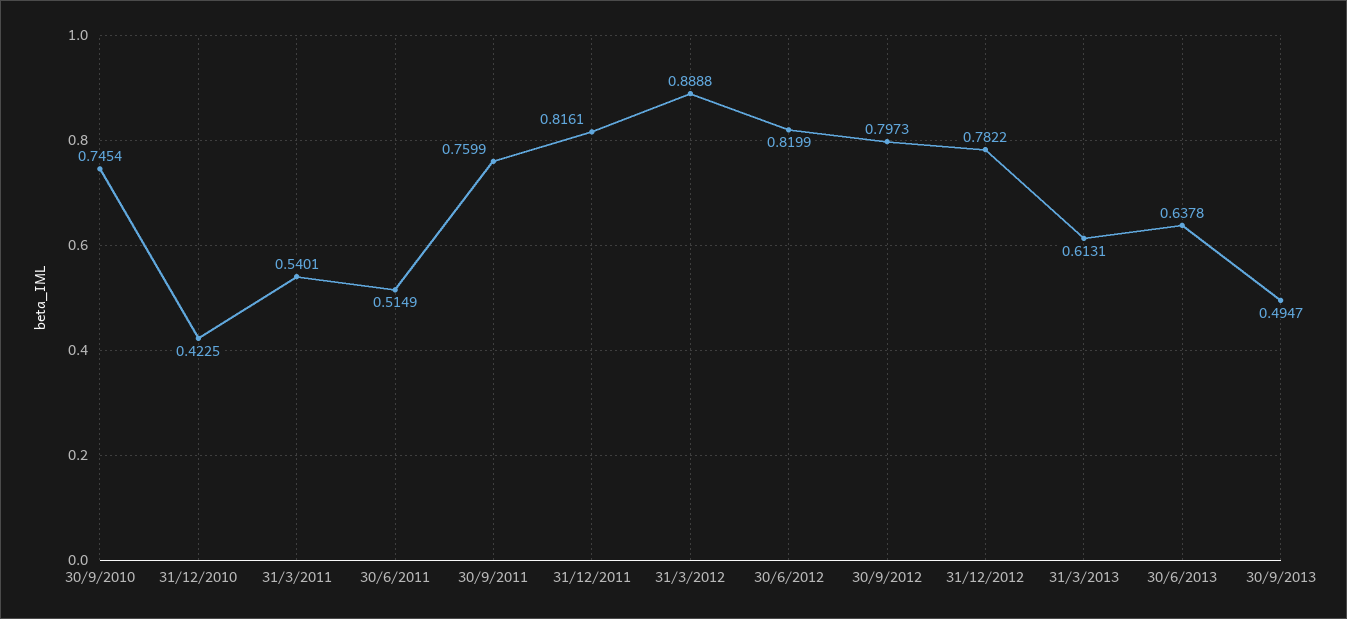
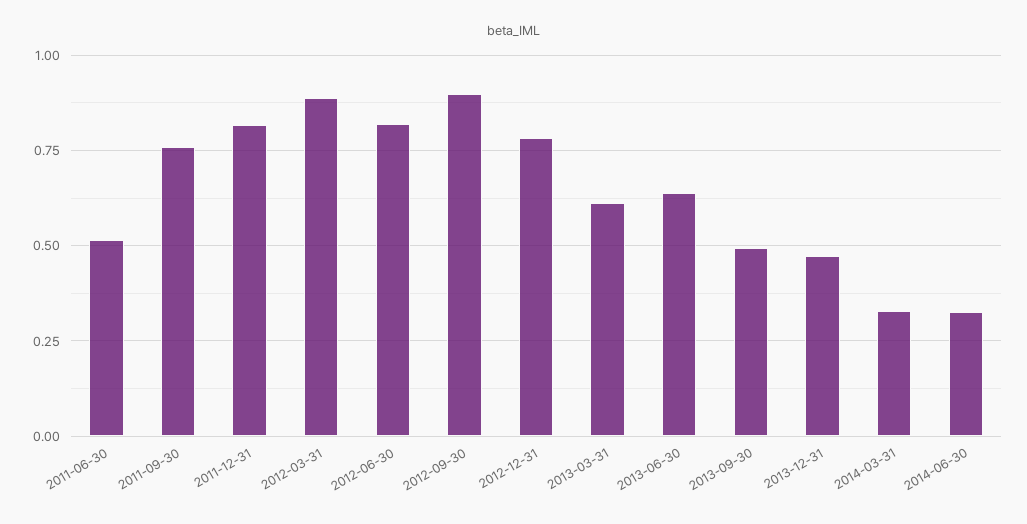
30/9/2010: 0.7454 -> none
31/12/2010: 0.4225 -> none
31/3/2011: 0.5401 -> none
30/9/2012: 0.7973 -> 0.9
2013-12-31: none -> 0.475
2014-03-31: none -> 0.325
2014-06-30: none -> 0.325

